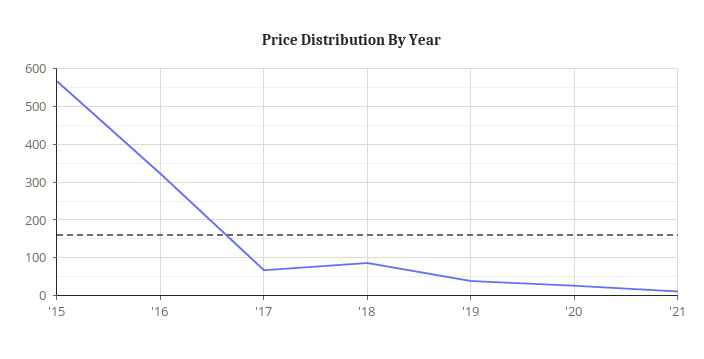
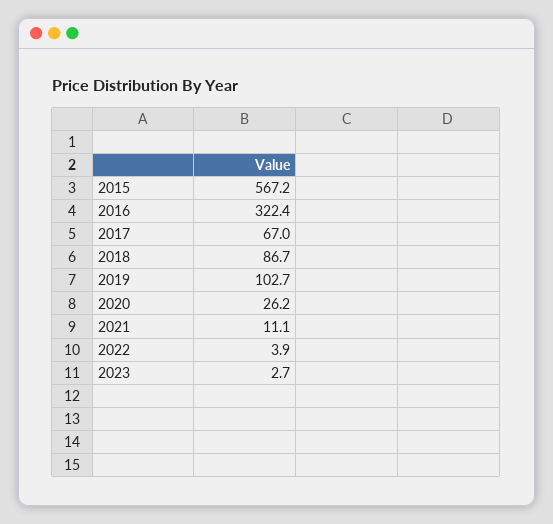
'19: 40 -> 102.7
2022: none -> 3.9
2023: none -> 2.7

